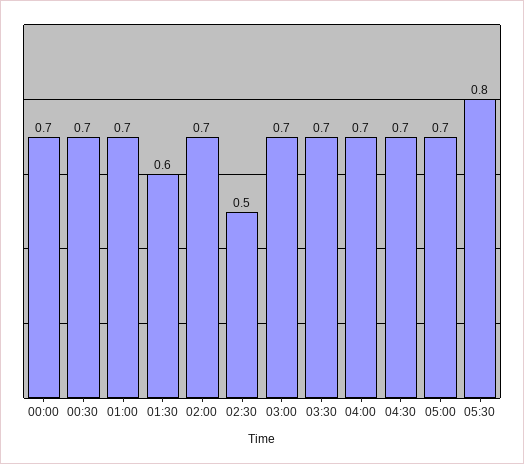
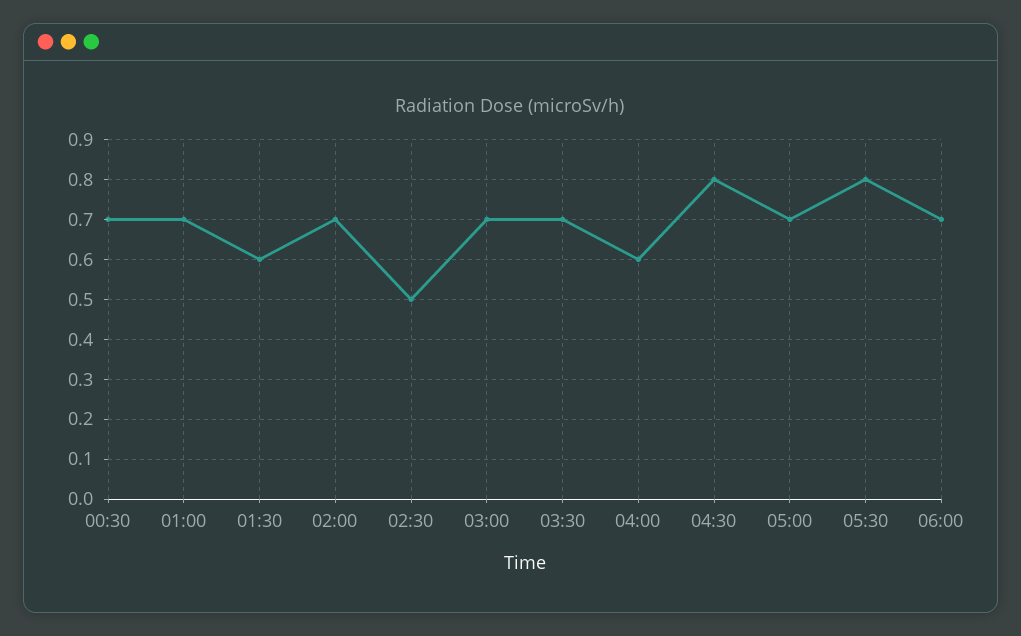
00:00: 0.7 -> none
04:00: 0.7 -> 0.6
04:30: 0.7 -> 0.8
06:00: none -> 0.7

